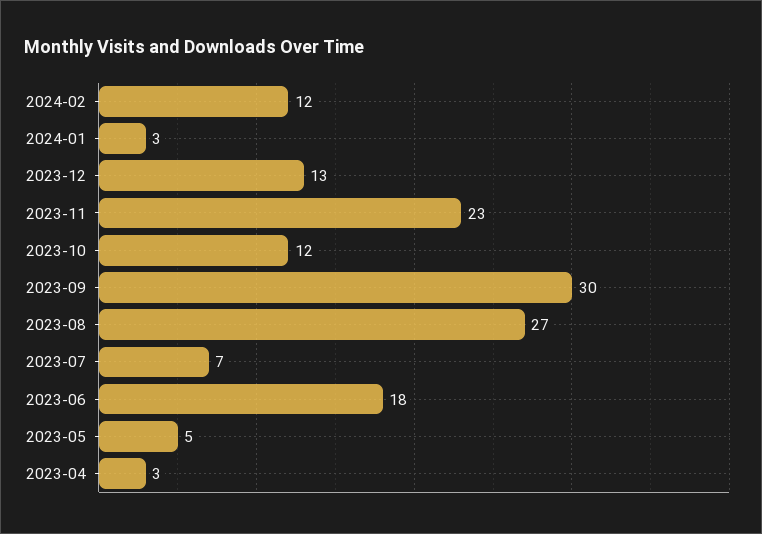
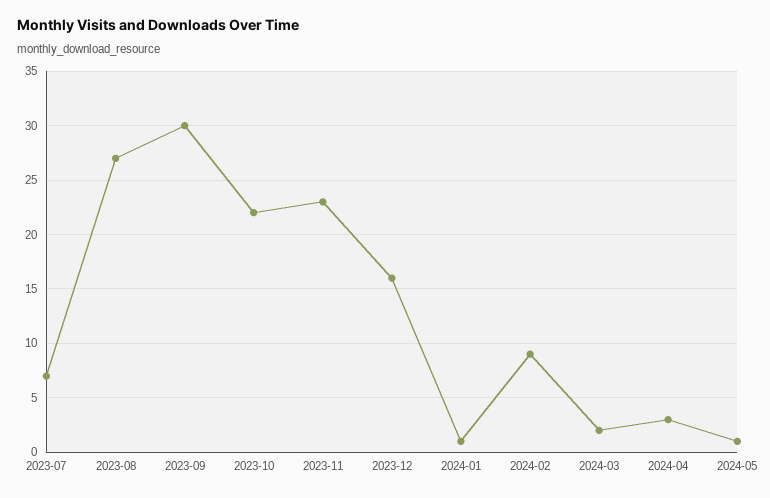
2024-02: 12 -> 9
2024-01: 3 -> 1
2023-12: 13 -> 16
2023-10: 12 -> 22
2023-06: 18 -> none
2023-05: 5 -> none
2023-04: 3 -> none
2024-03: none -> 2
2024-04: none -> 3
2024-05: none -> 1

